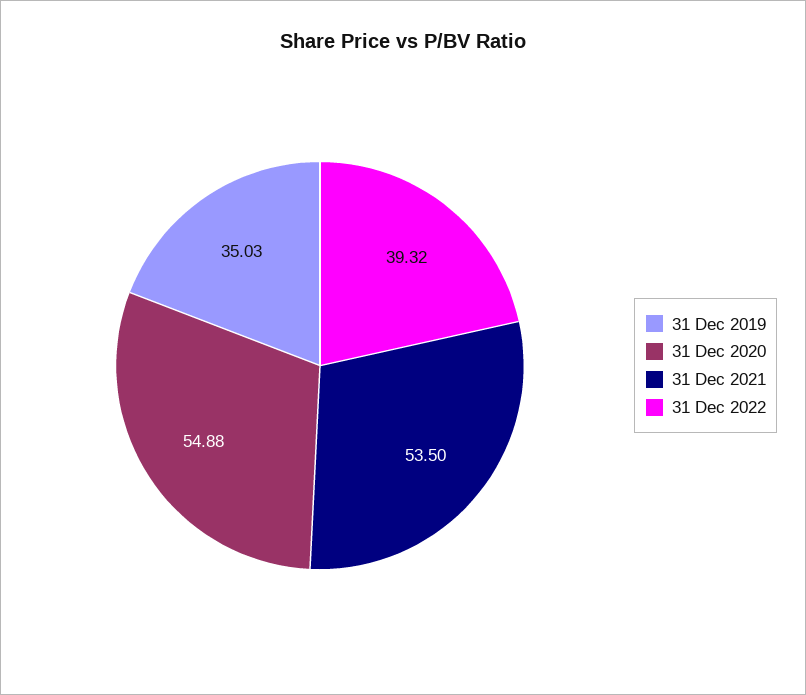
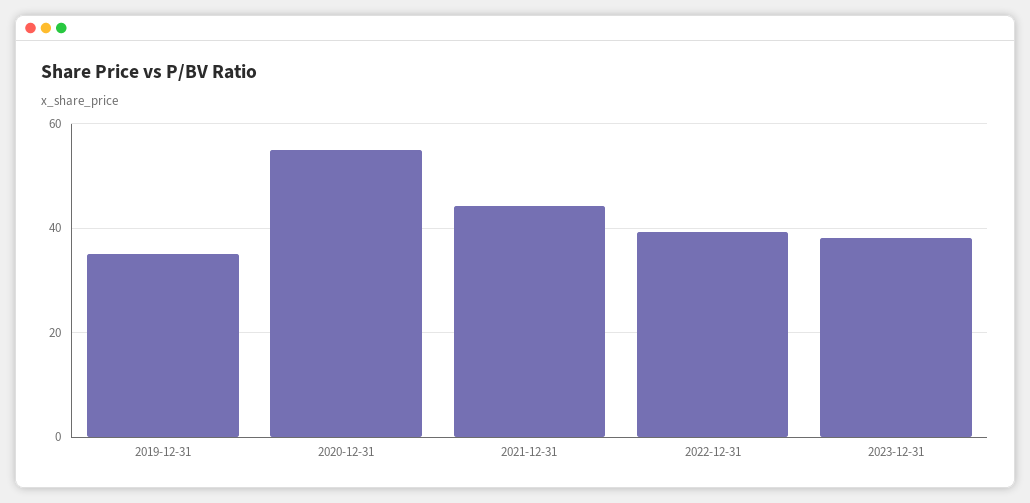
31 Dec 2021: 53.5 -> 44
2023-12-31: none -> 38

